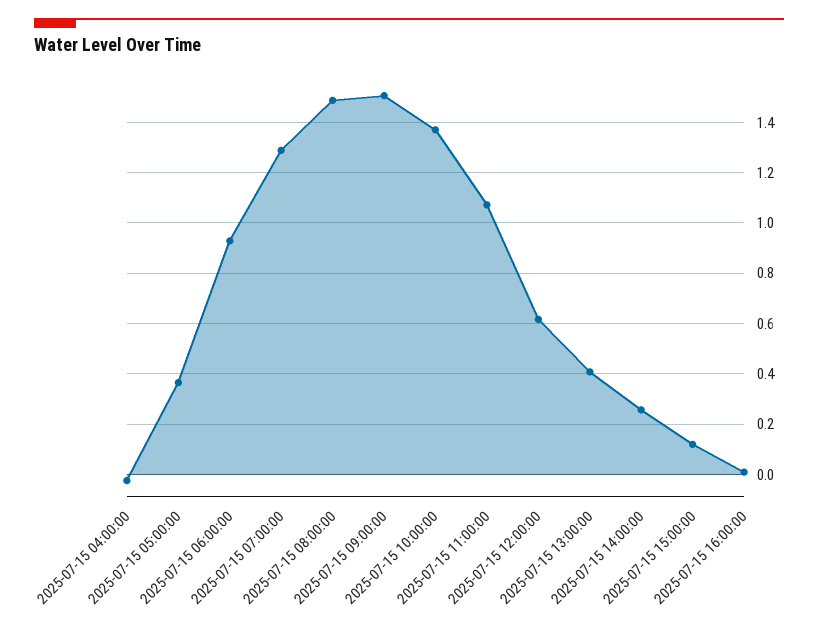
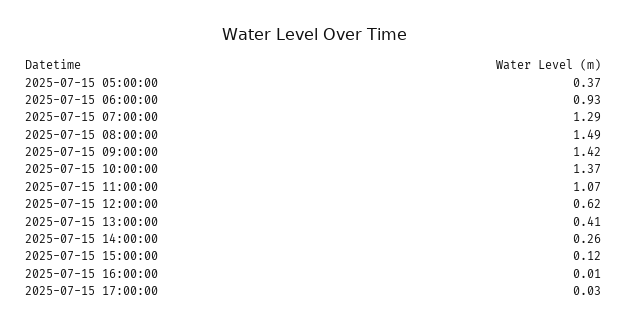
2025-07-15 04:00:00: -0.025 -> none
2025-07-15 09:00:00: 1.5 -> 1.42
2025-07-15 17:00:00: none -> 0.03

